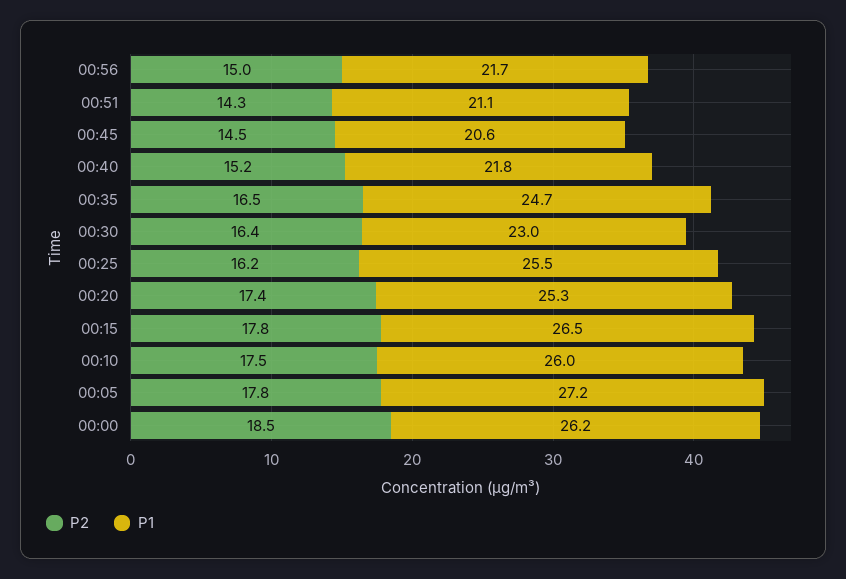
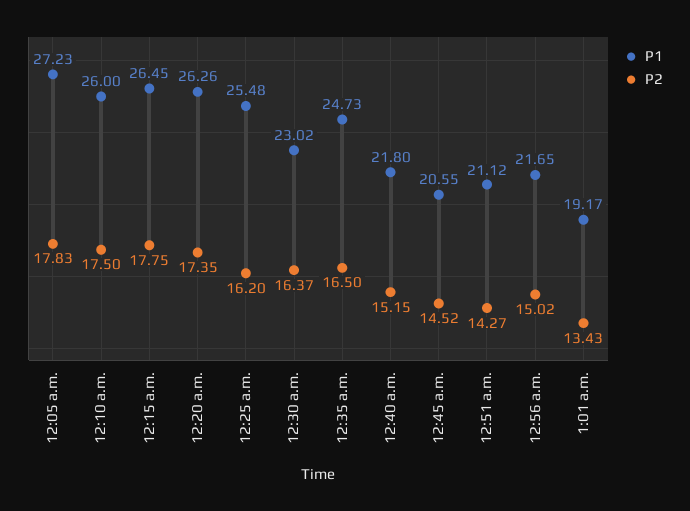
P1, 00:20: 25.3 -> 26.26
P2, 00:00: 18.5 -> none
P1, 00:00: 26.2 -> none
P1, 1:01 a.m.: none -> 19.17
P2, 1:01 a.m.: none -> 13.43

